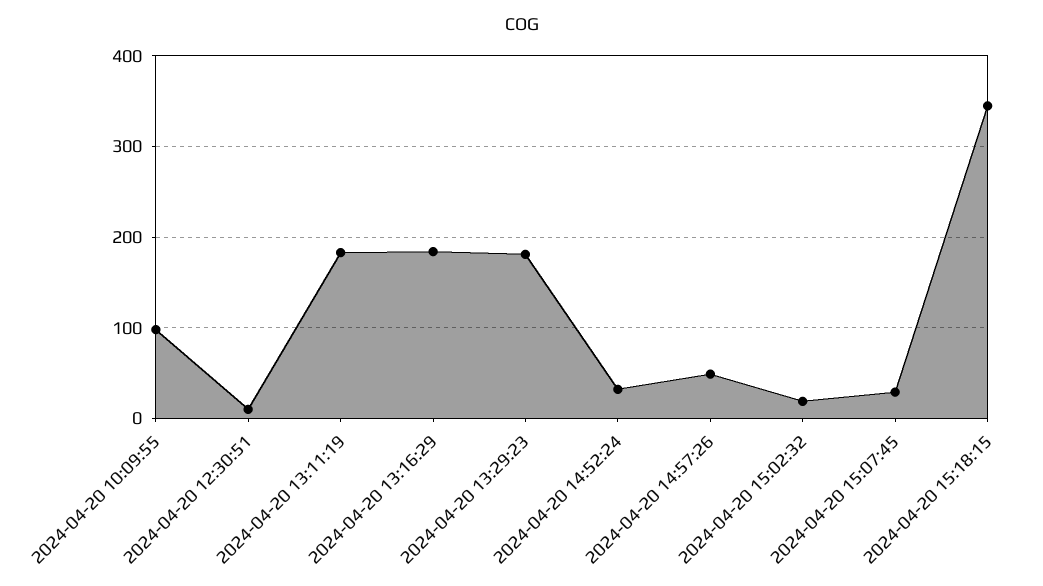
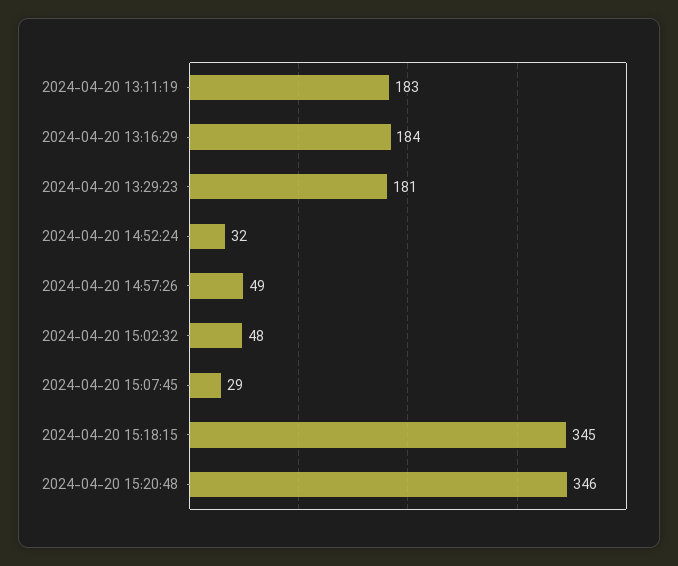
2024-04-20 10:09:55: 100 -> none
2024-04-20 12:30:51: 10 -> none
2024-04-20 15:02:32: 20 -> 48
2024-04-20 15:20:48: none -> 346

